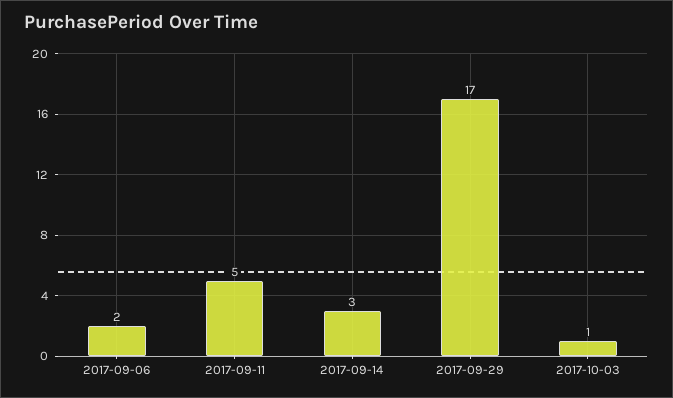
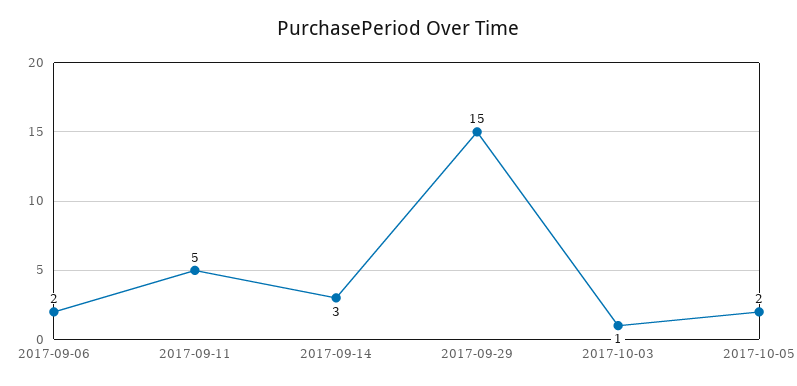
2017-09-29: 17 -> 15
2017-10-05: none -> 2

